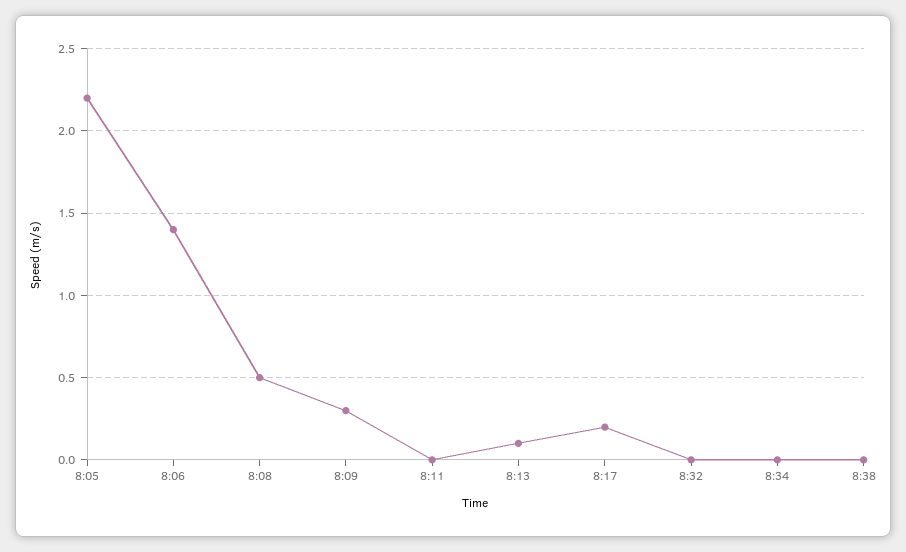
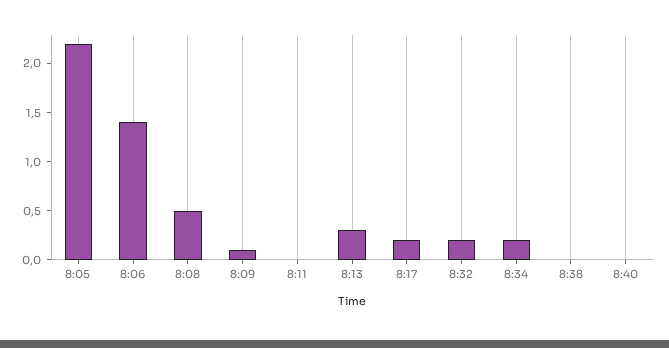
8:09: 0.3 -> 0.1
8:13: 0.1 -> 0.3
8:32: 0 -> 0.2
8:34: 0 -> 0.2
8:40: none -> 0

